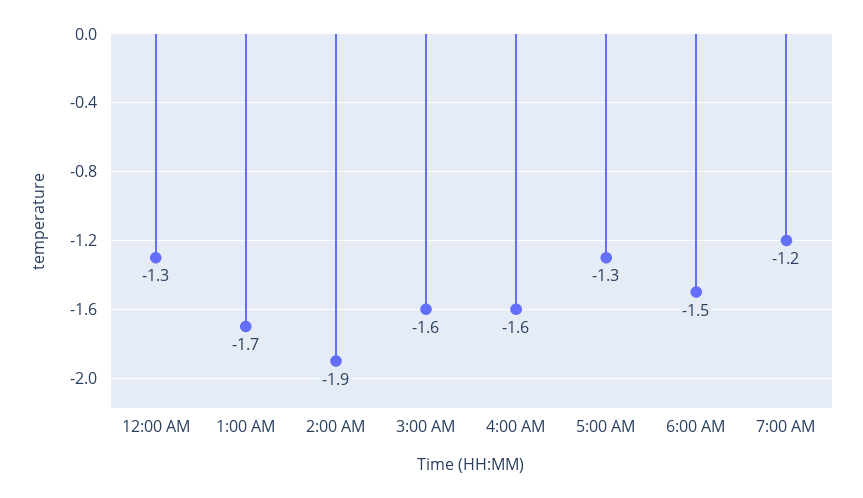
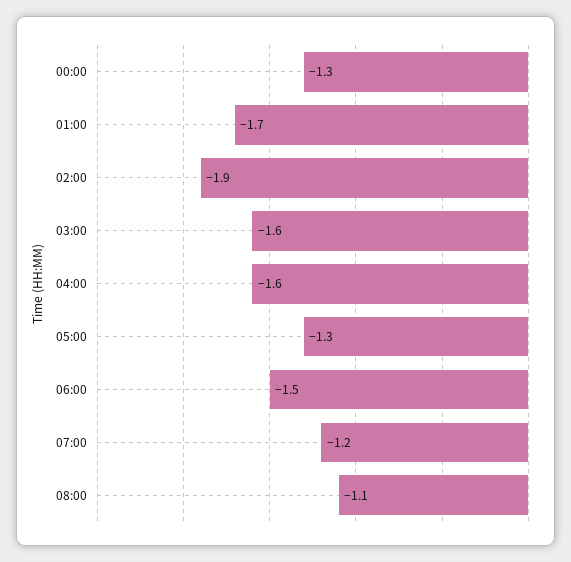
08:00: none -> -1.1

